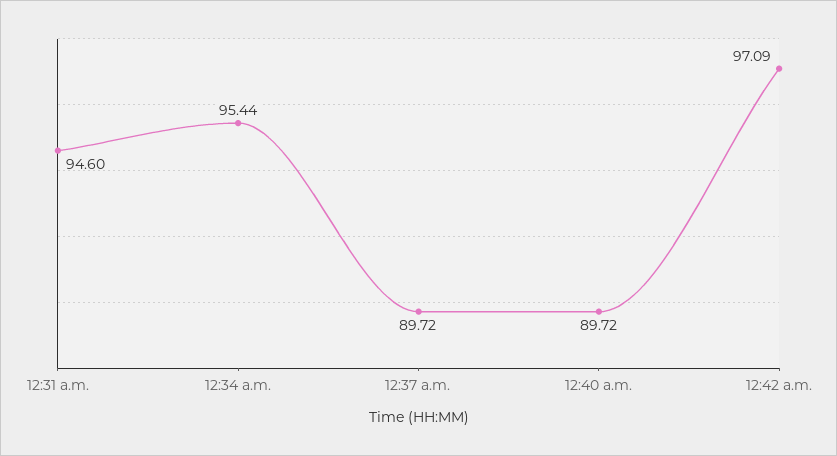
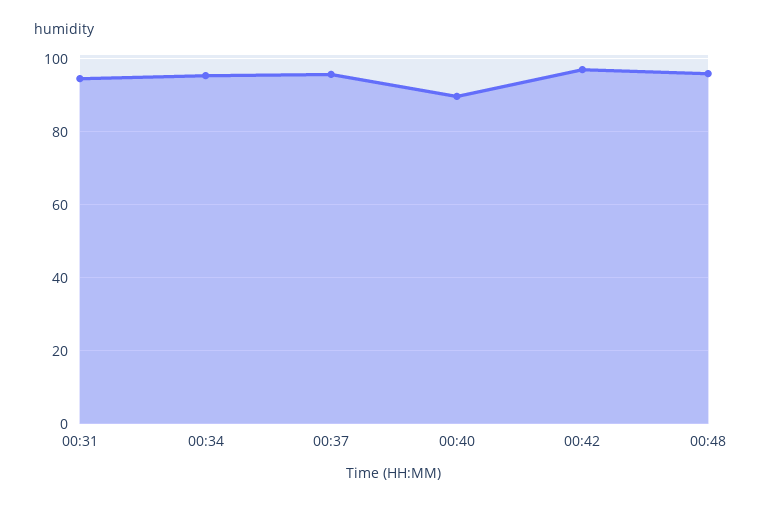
12:37 a.m.: 89.72 -> 96
00:48: none -> 96

